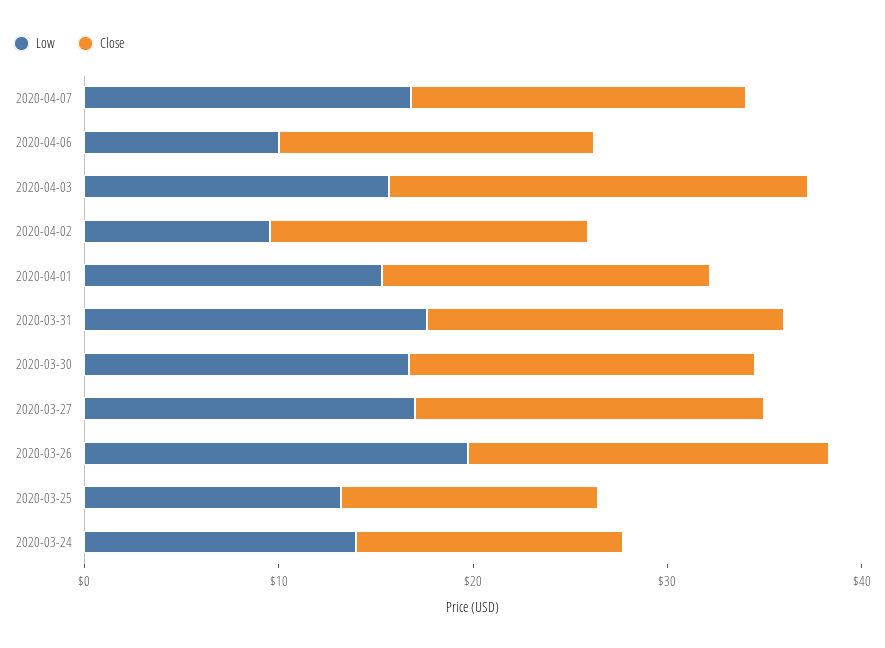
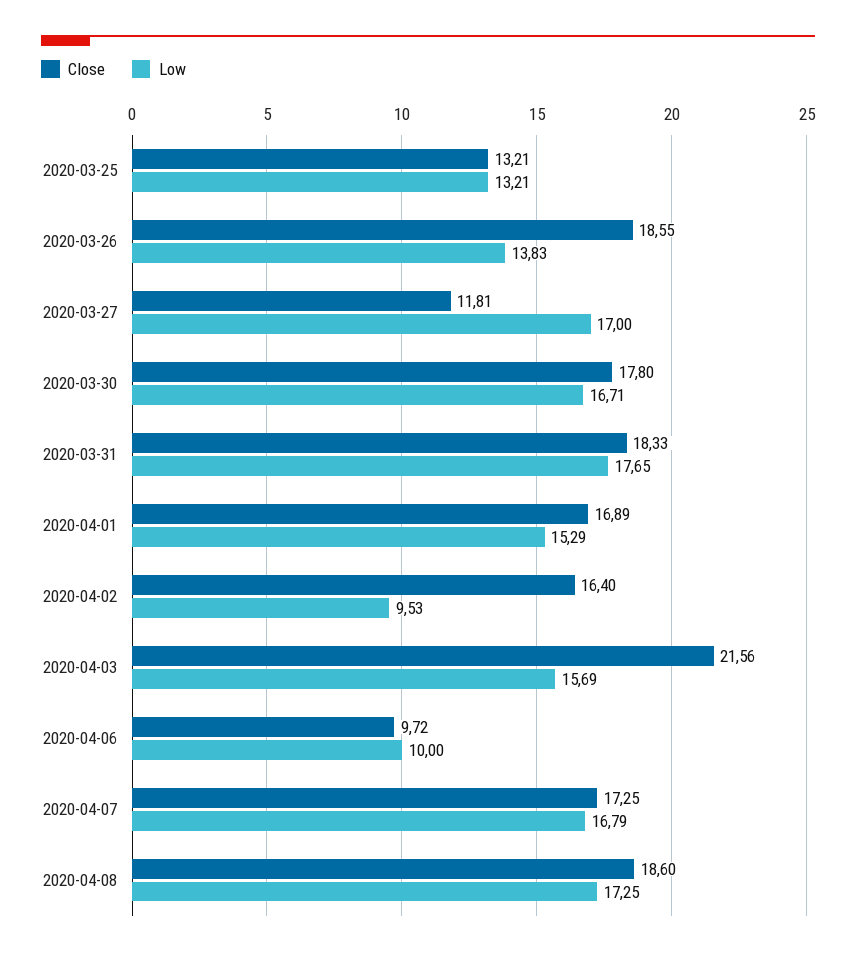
Close, 2020-04-06: 16 -> 9.72
Close, 2020-03-27: 18 -> 11.81
Low, 2020-03-26: 20 -> 13.83
Low, 2020-03-24: 14 -> none
Close, 2020-03-24: 14 -> none
Close, 2020-04-08: none -> 18.6
Low, 2020-04-08: none -> 17.25

